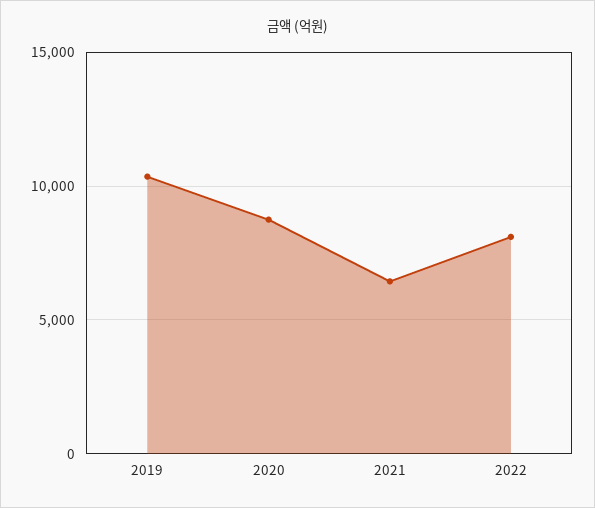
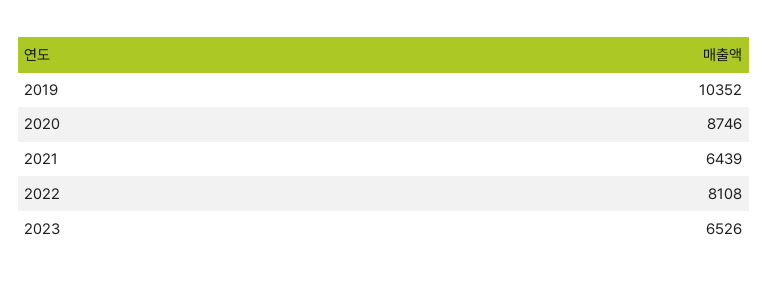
2023: none -> 6526

